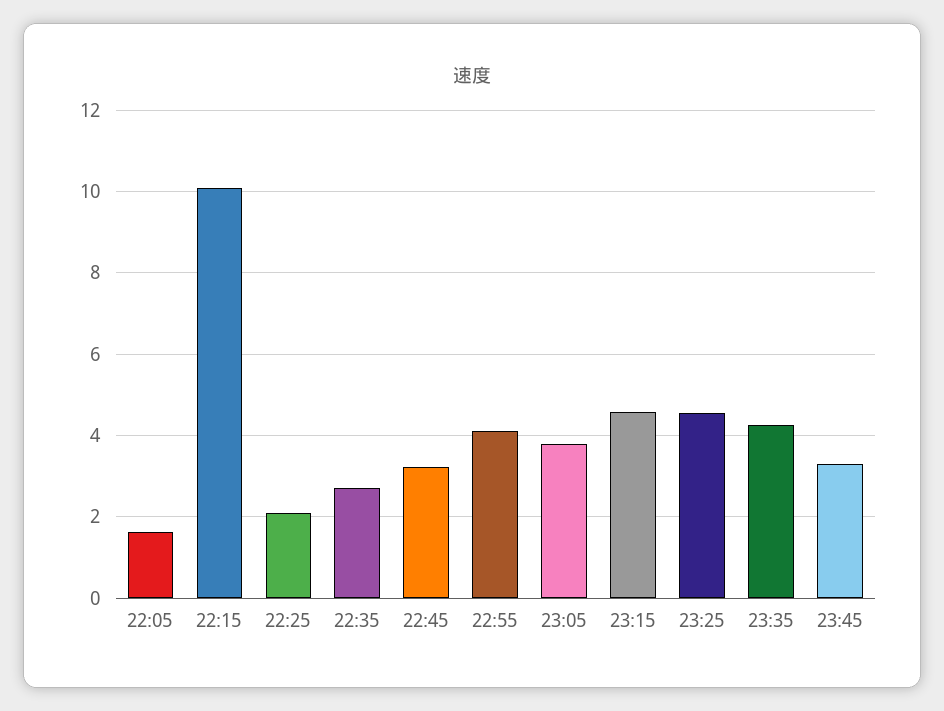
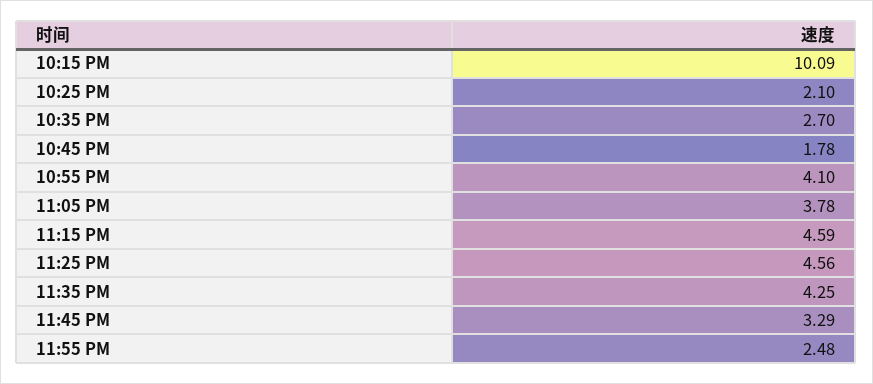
22:05: 1.6 -> none
22:45: 3.2 -> 1.78
11:55 PM: none -> 2.48

